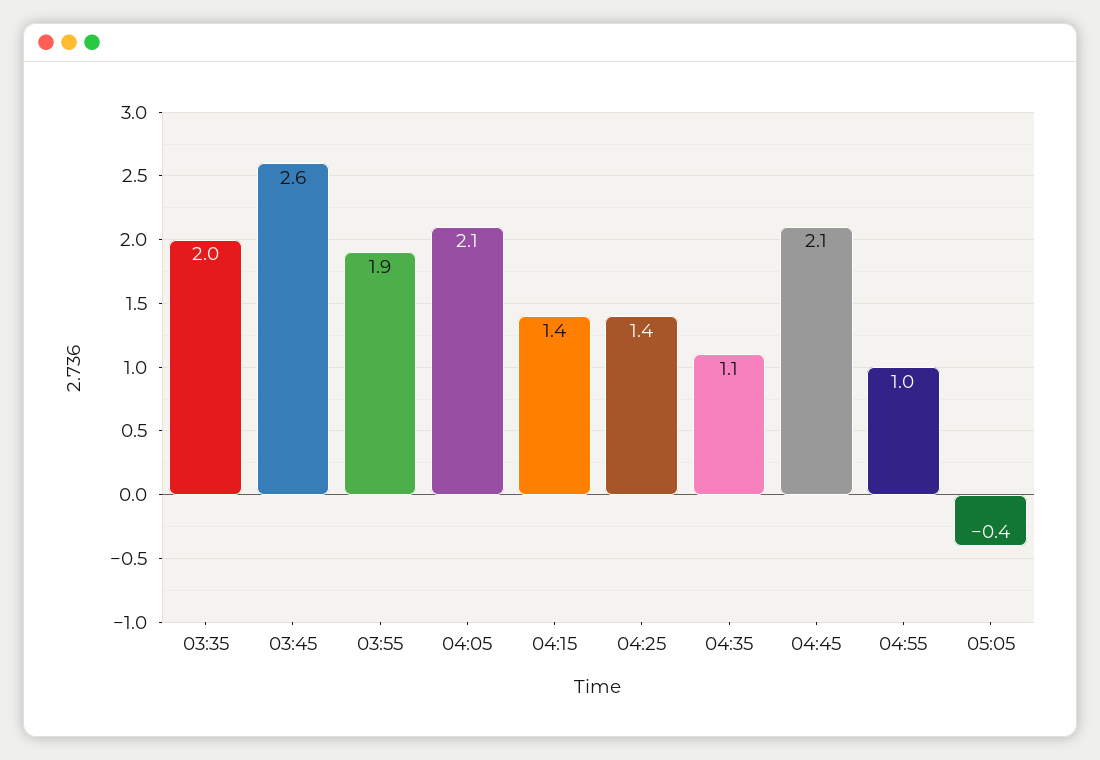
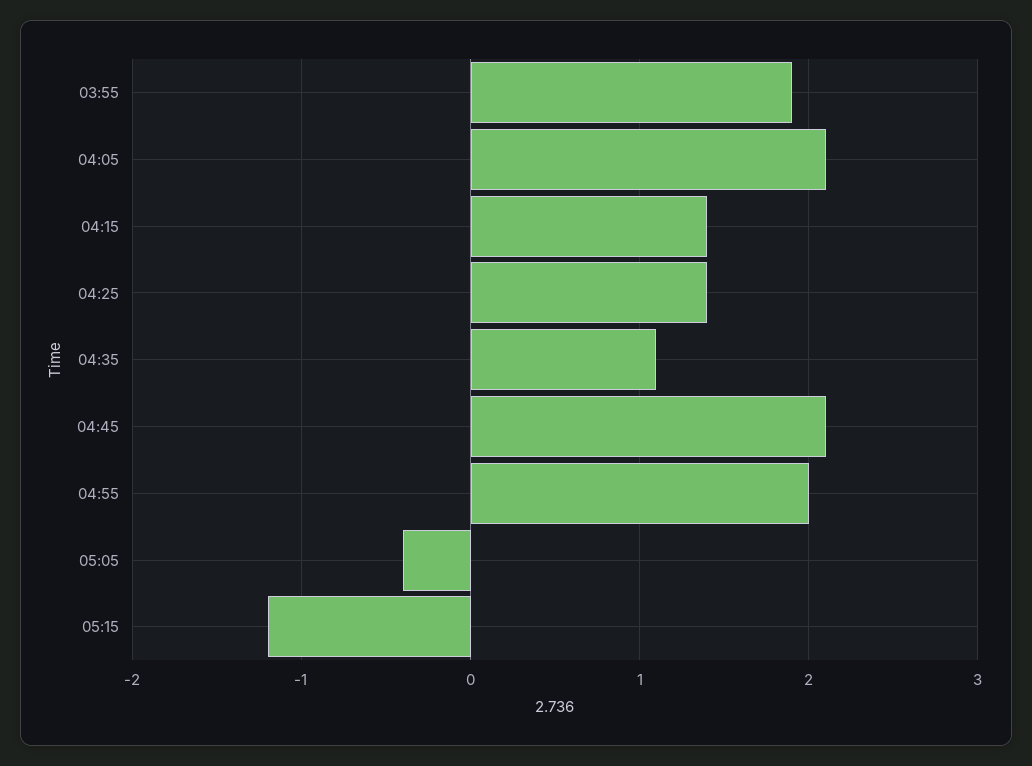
03:35: 2 -> none
03:45: 2.6 -> none
04:55: 1 -> 2
05:15: none -> -1.2

